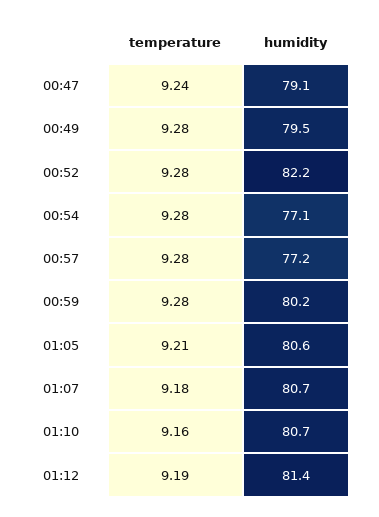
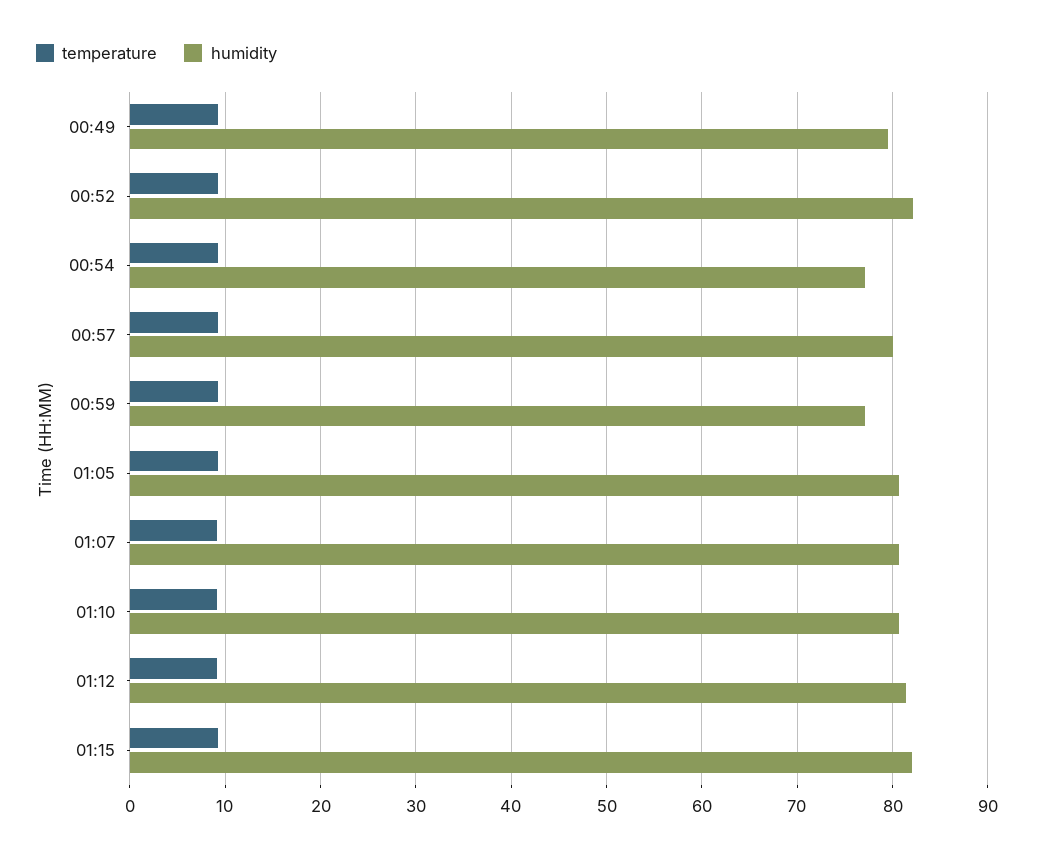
temperature, 00:47: 9.24 -> none
humidity, 00:47: 79.1 -> none
humidity, 00:57: 77.2 -> 80
humidity, 00:59: 80.2 -> 77
temperature, 01:15: none -> 9
humidity, 01:15: none -> 82

